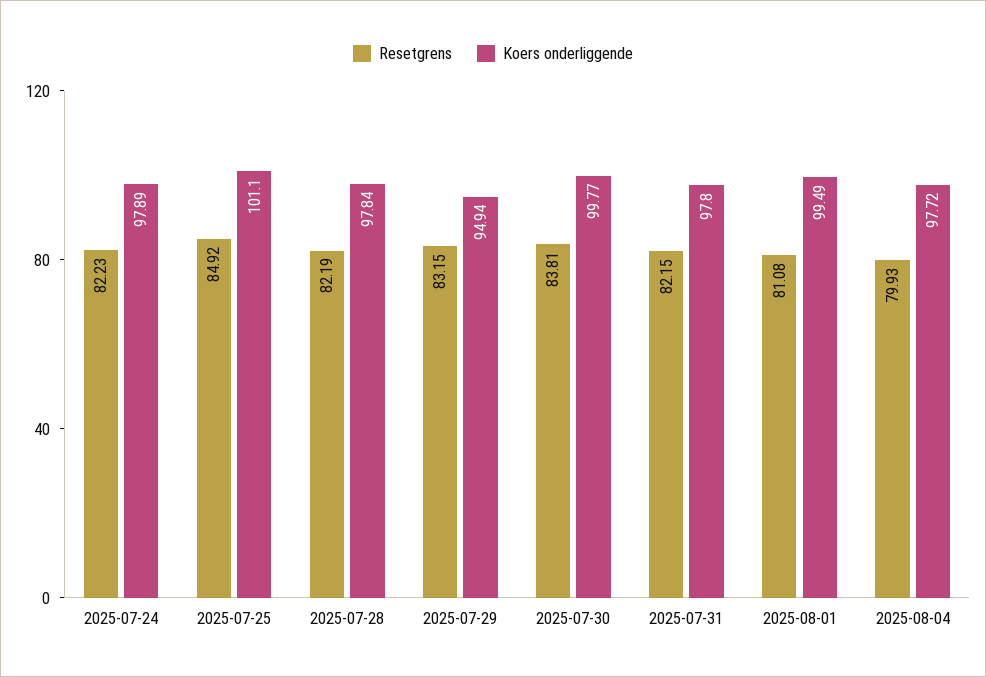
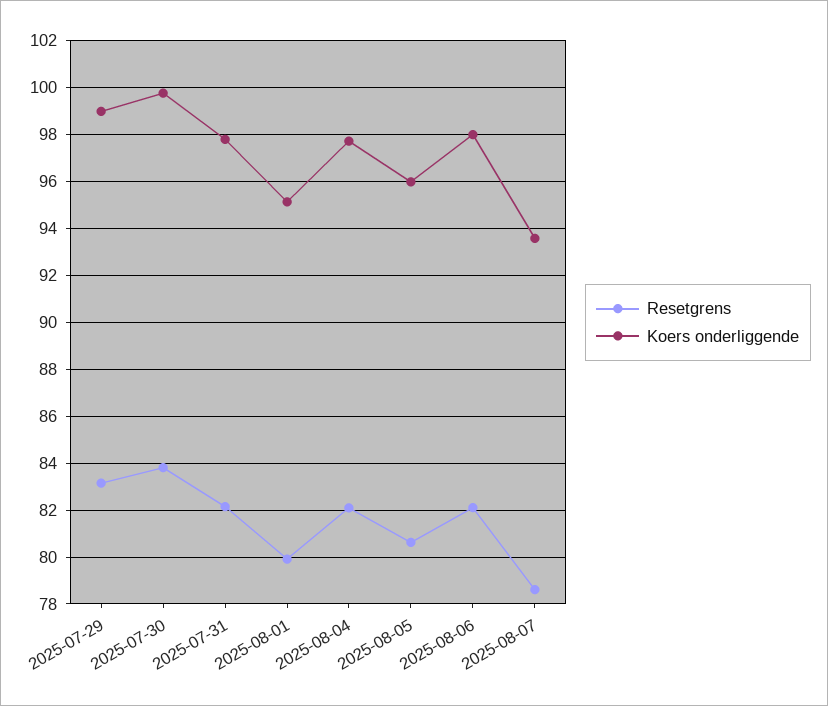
Resetgrens, 2025-07-24: 82.23 -> none
Koers onderliggende, 2025-07-24: 97.89 -> none
Resetgrens, 2025-07-25: 84.92 -> none
Koers onderliggende, 2025-07-25: 101.1 -> none
Resetgrens, 2025-07-28: 82.19 -> none
Koers onderliggende, 2025-07-28: 97.84 -> none
Koers onderliggende, 2025-07-29: 94.94 -> 99
Resetgrens, 2025-08-01: 81.08 -> 80
Koers onderliggende, 2025-08-01: 99.49 -> 95
Resetgrens, 2025-08-04: 79.93 -> 82
Resetgrens, 2025-08-05: none -> 80.5
Koers onderliggende, 2025-08-05: none -> 96
Resetgrens, 2025-08-06: none -> 82
Koers onderliggende, 2025-08-06: none -> 98
Resetgrens, 2025-08-07: none -> 78.5
Koers onderliggende, 2025-08-07: none -> 93.5

